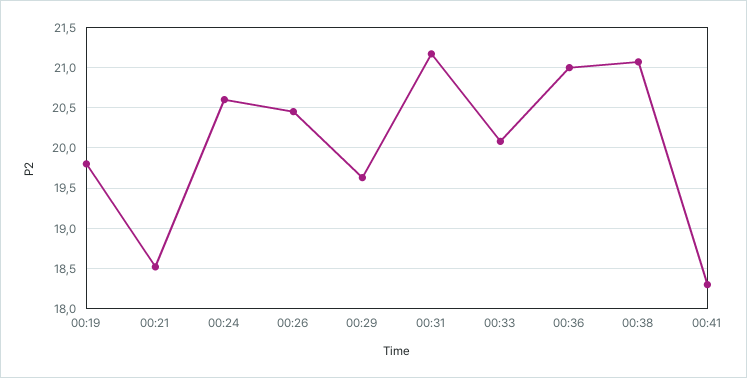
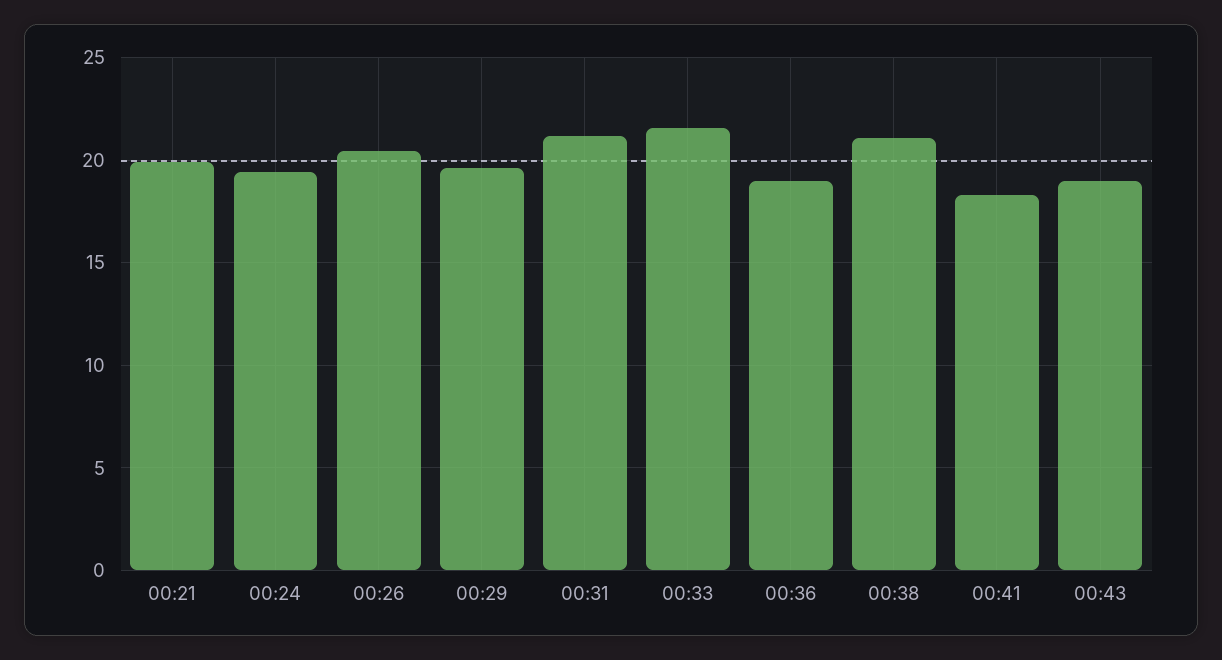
00:19: 19.8 -> none
00:21: 18.5 -> 20
00:24: 20.6 -> 19.5
00:33: 20.1 -> 21.5
00:36: 21 -> 19
00:43: none -> 19

